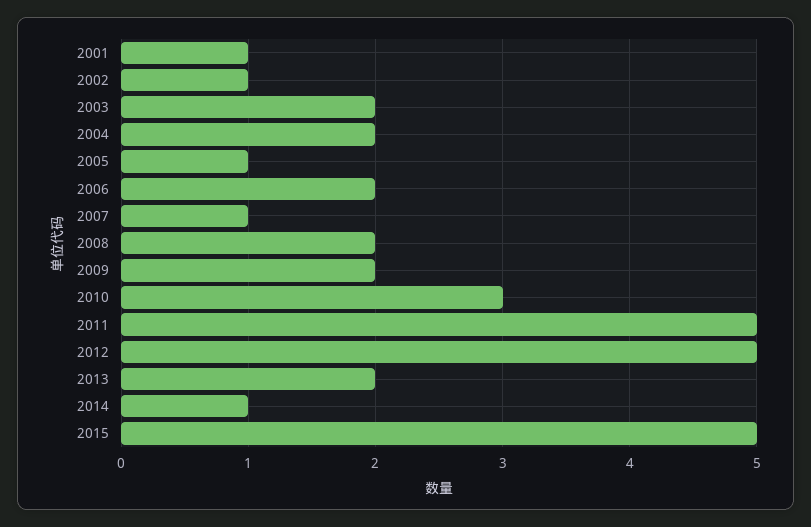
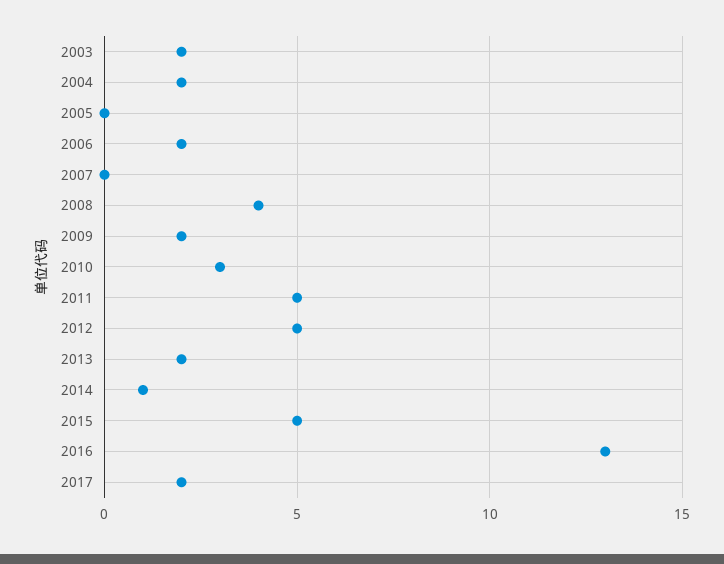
2001: 1 -> none
2002: 1 -> none
2005: 1 -> 0
2007: 1 -> 0
2008: 2 -> 4
2016: none -> 13
2017: none -> 2

